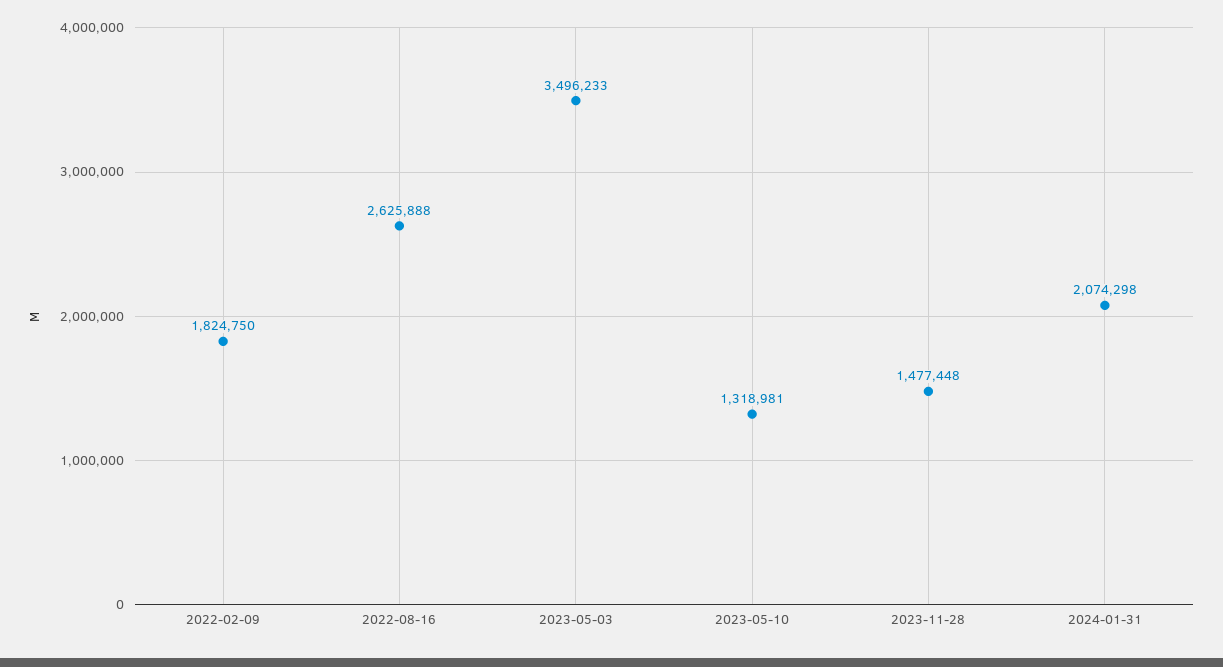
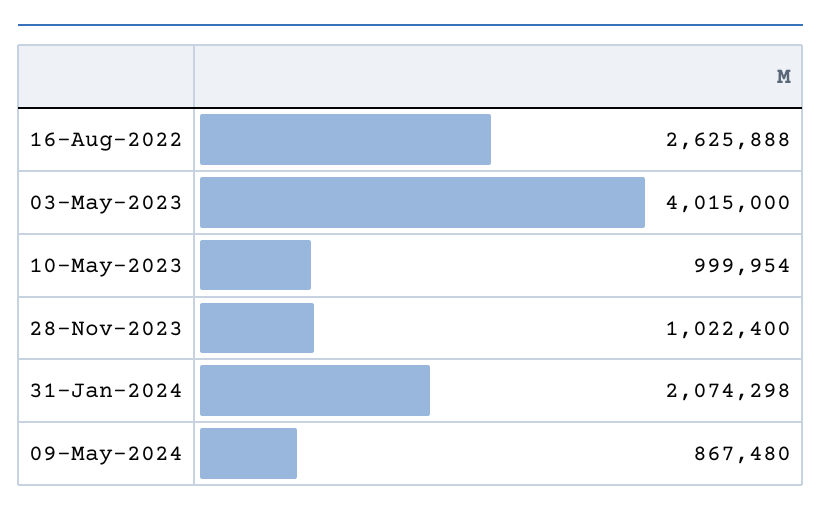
2022-02-09: 1824750 -> none
2023-05-03: 3496233 -> 4015000
2023-05-10: 1318981 -> 999954
2023-11-28: 1477448 -> 1022400
09-May-2024: none -> 867480

